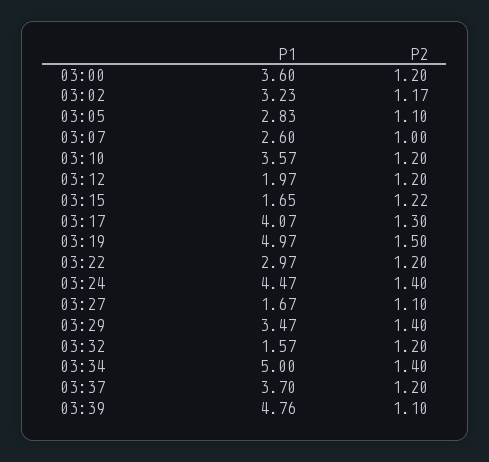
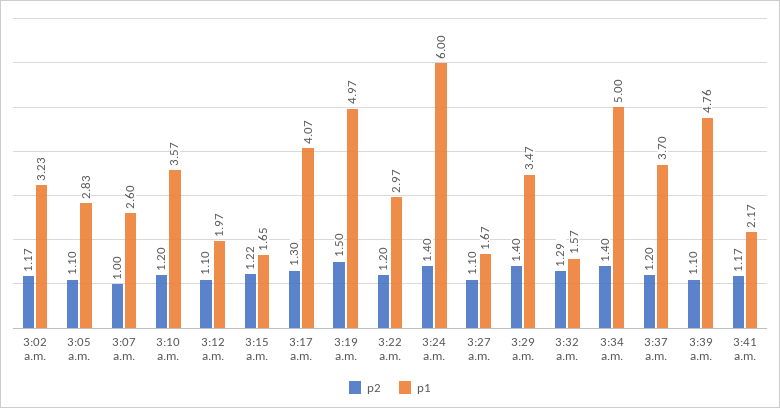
P1, 03:00: 3.6 -> none
P2, 03:00: 1.2 -> none
P2, 03:12: 1.2 -> 1.1
P1, 03:24: 4.47 -> 6
P2, 03:32: 1.2 -> 1.29
P2, 3:41 a.m.: none -> 1.17
P1, 3:41 a.m.: none -> 2.17

